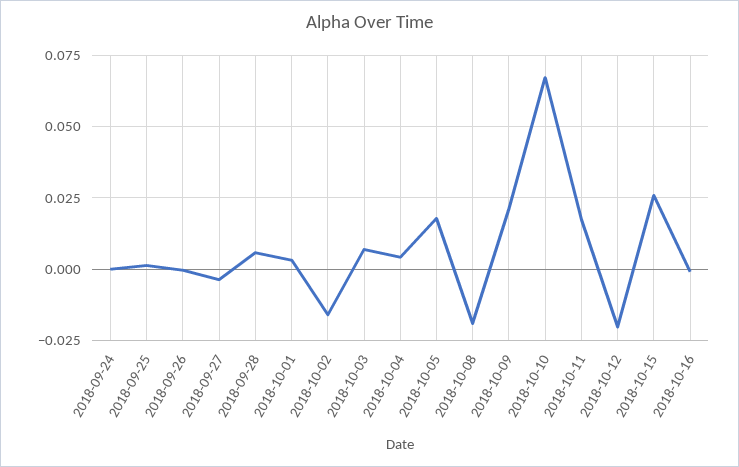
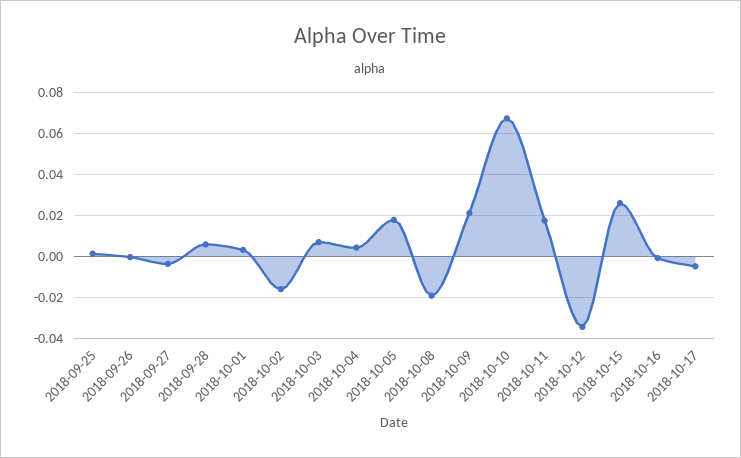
2018-09-24: 0 -> none
2018-10-12: -0.02 -> -0.035
2018-10-17: none -> -0.005

